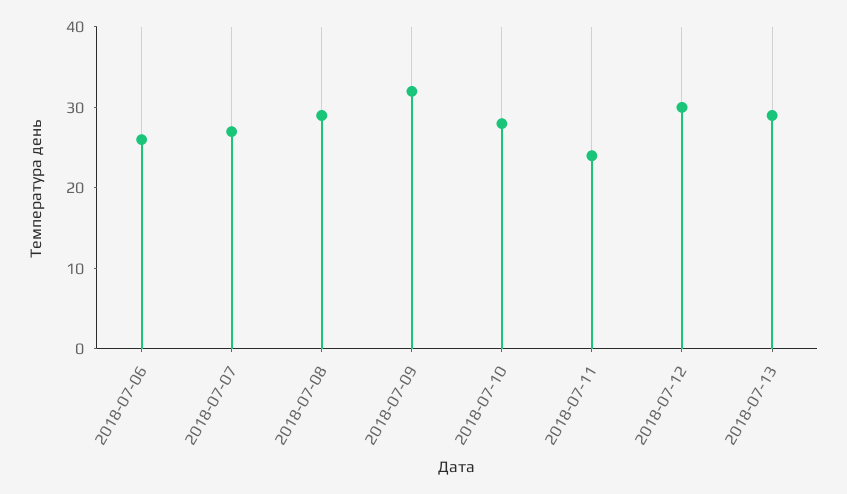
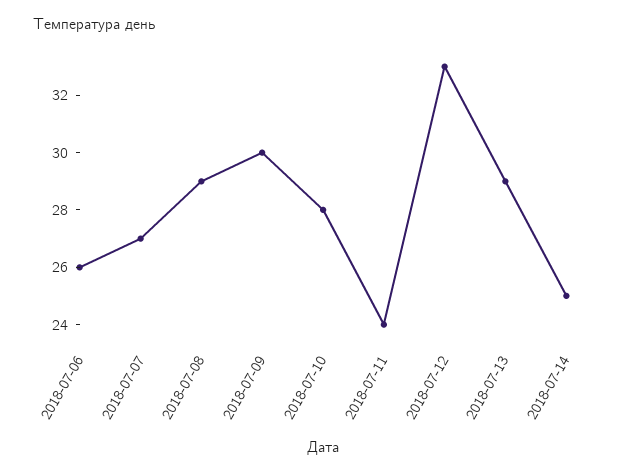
2018-07-09: 32 -> 30
2018-07-12: 30 -> 33
2018-07-14: none -> 25

